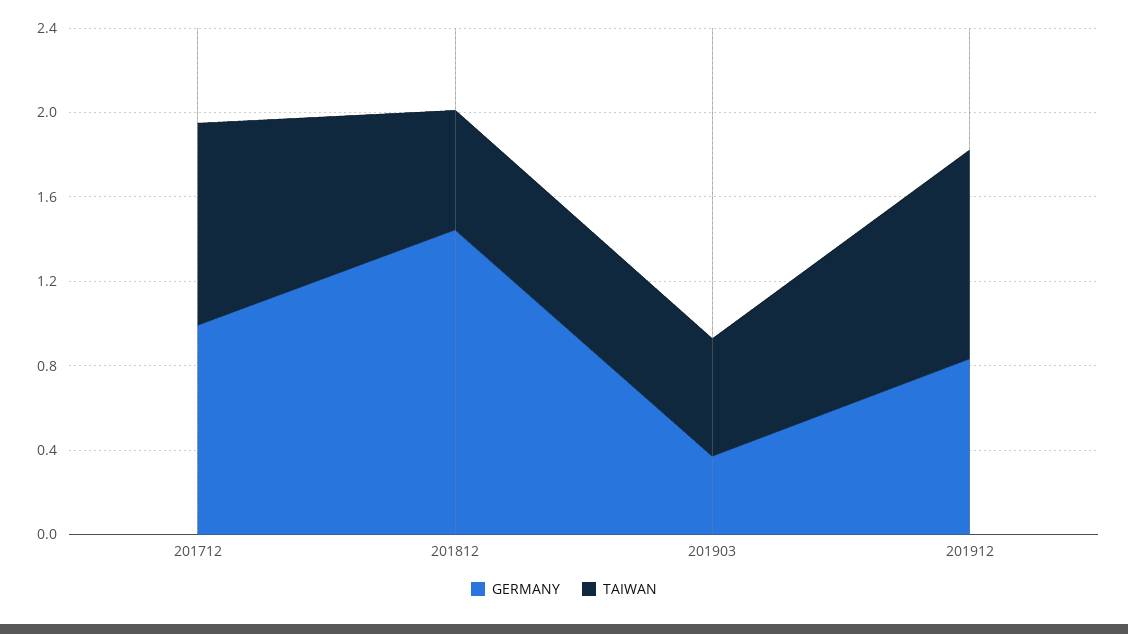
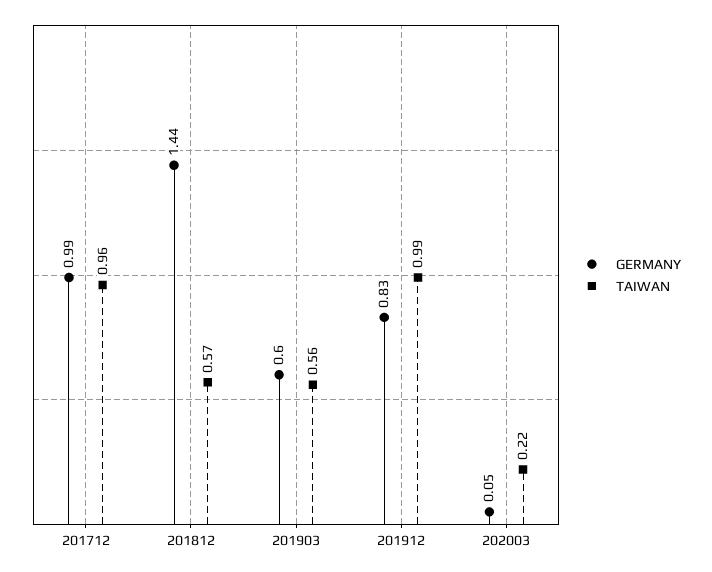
GERMANY, 201903: 0.4 -> 0.6
GERMANY, 202003: none -> 0.05
TAIWAN, 202003: none -> 0.22

